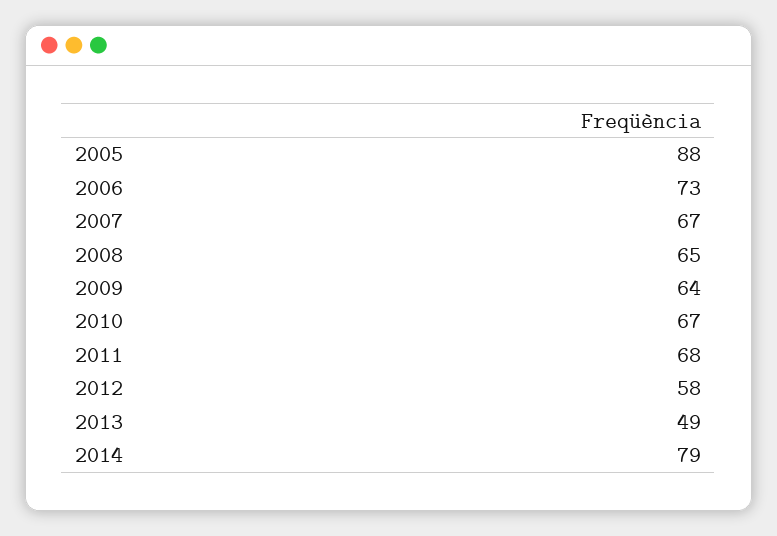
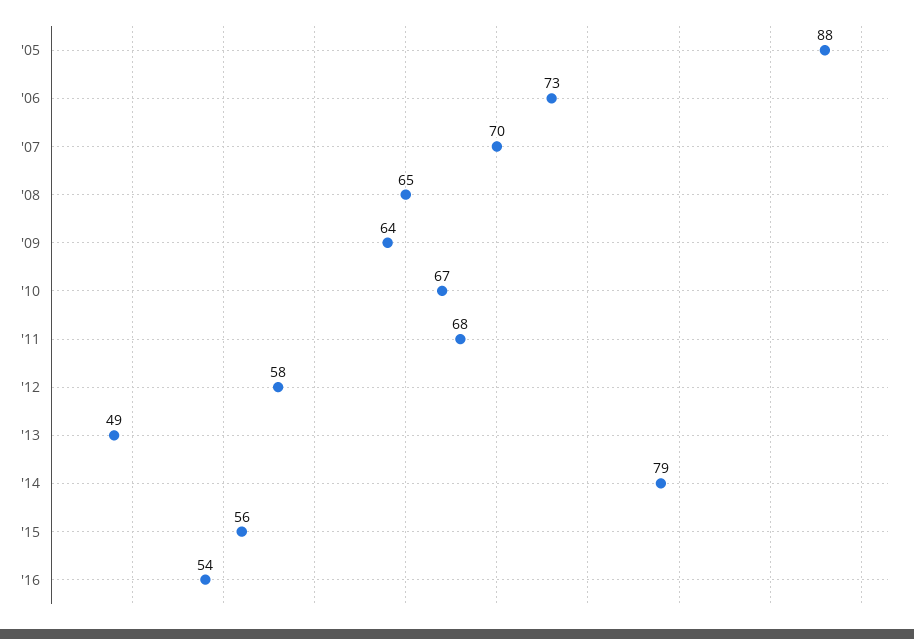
2007: 67 -> 70
'15: none -> 56
'16: none -> 54

